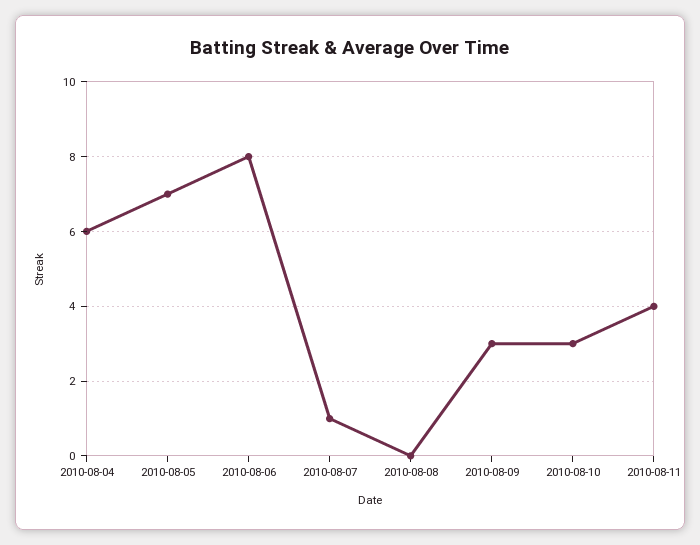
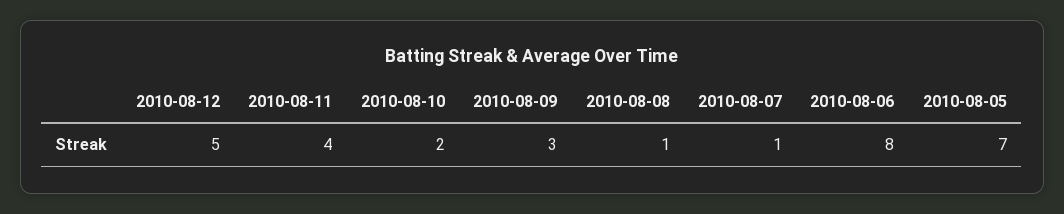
2010-08-04: 6 -> none
2010-08-08: 0 -> 1
2010-08-10: 3 -> 2
2010-08-12: none -> 5

